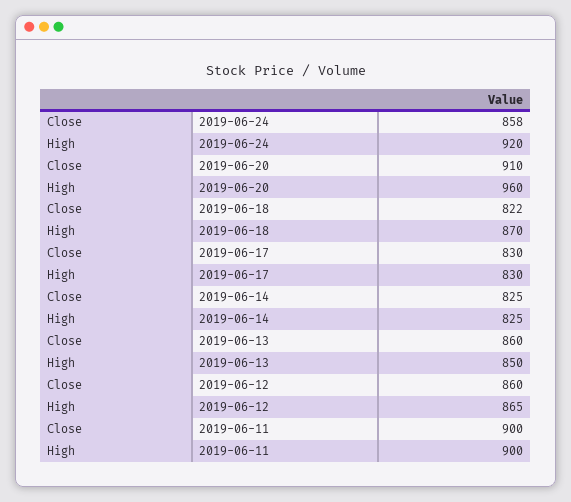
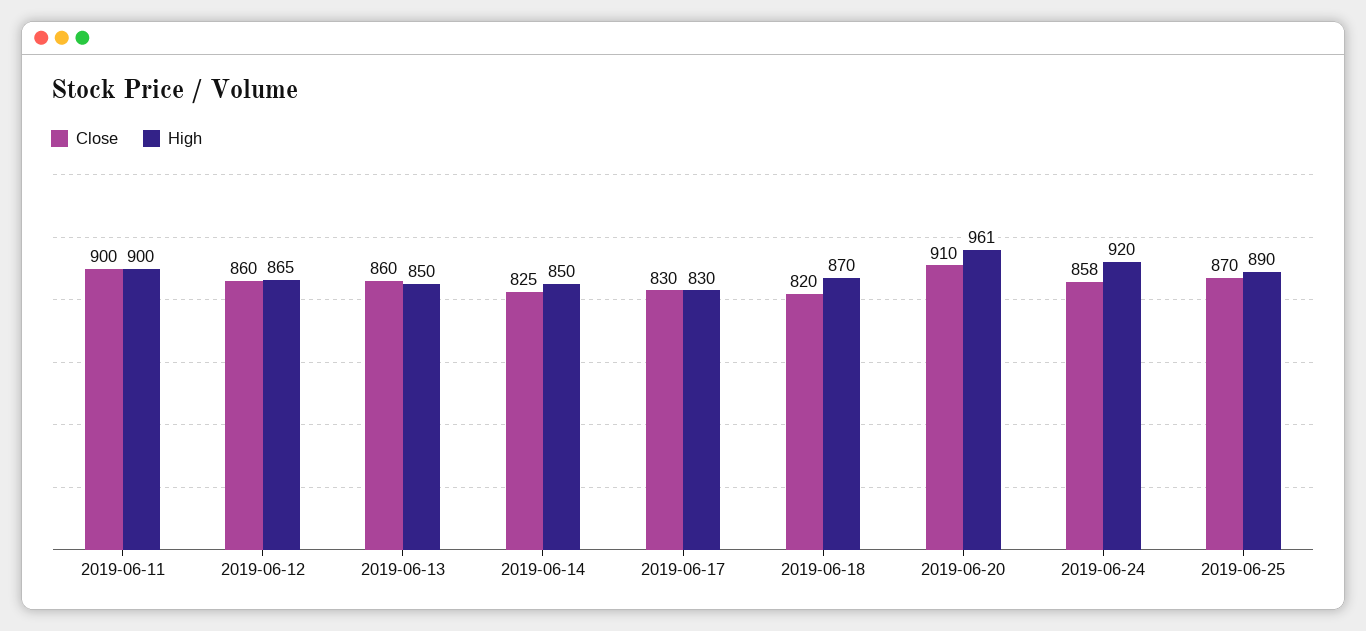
High, 2019-06-20: 960 -> 961
Close, 2019-06-18: 822 -> 820
High, 2019-06-14: 825 -> 850
Close, 2019-06-25: none -> 870
High, 2019-06-25: none -> 890

